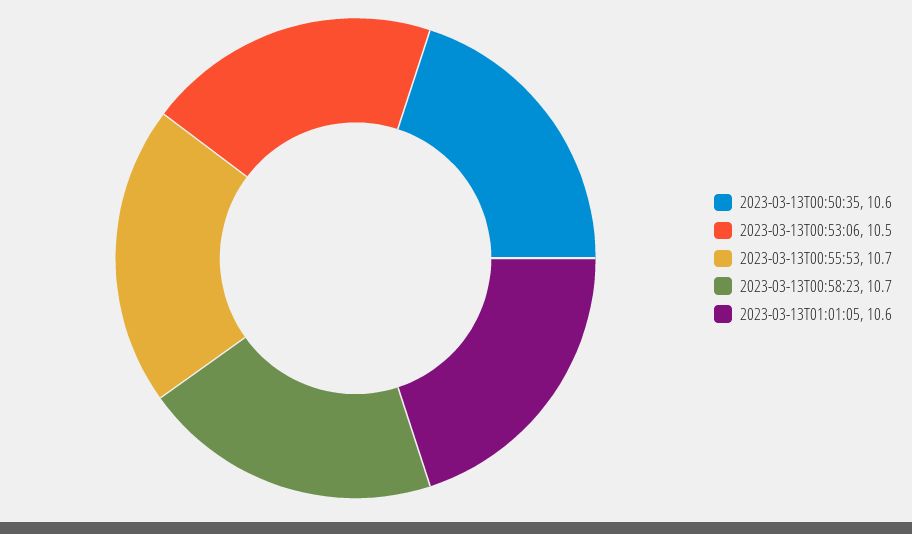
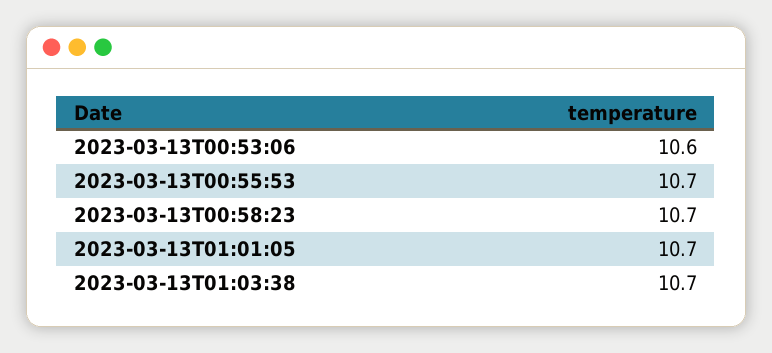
2023-03-13T00:50:35: 10.6 -> none
2023-03-13T00:53:06: 10.5 -> 10.6
2023-03-13T01:01:05: 10.6 -> 10.7
2023-03-13T01:03:38: none -> 10.7

